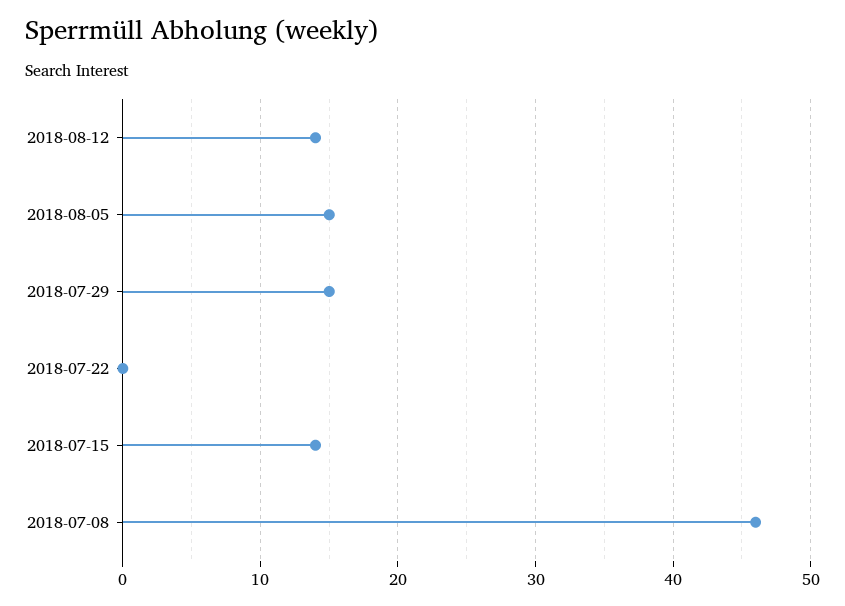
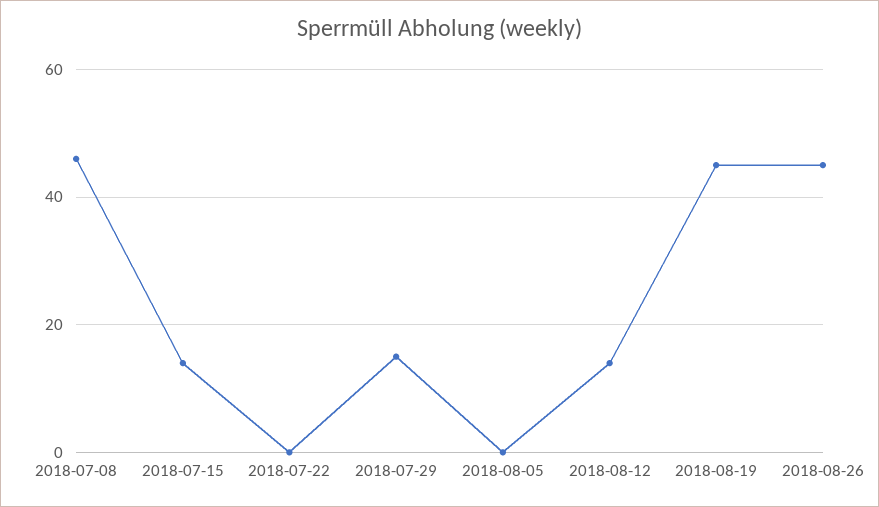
2018-08-05: 15 -> 0
2018-08-19: none -> 45
2018-08-26: none -> 45

